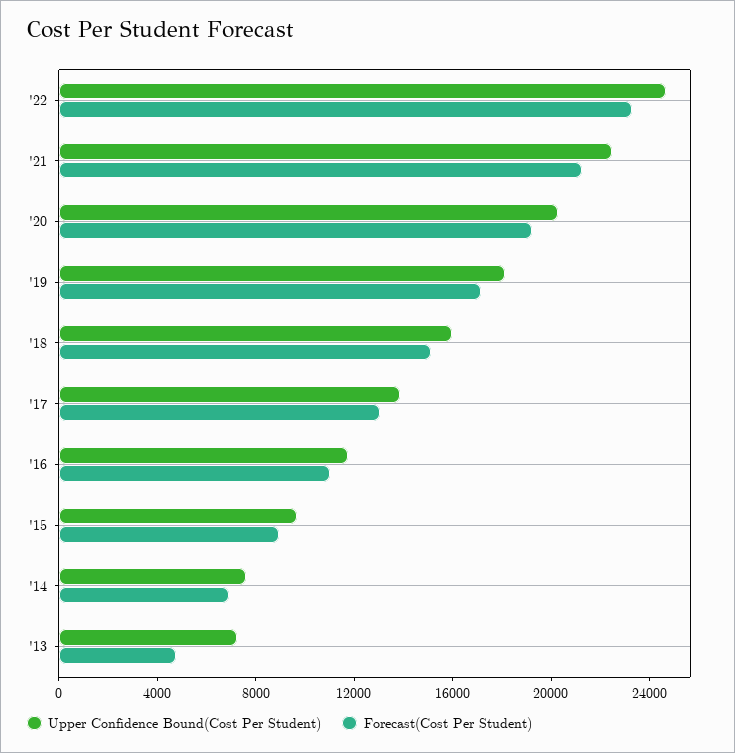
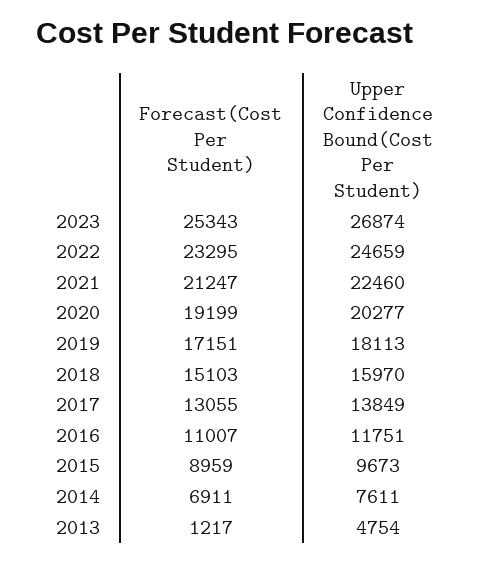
Upper Confidence Bound(Cost Per Student), '13: 7000 -> 4754
Forecast(Cost Per Student), '13: 5000 -> 1217
Forecast(Cost Per Student), 2023: none -> 25343
Upper Confidence Bound(Cost Per Student), 2023: none -> 26874

